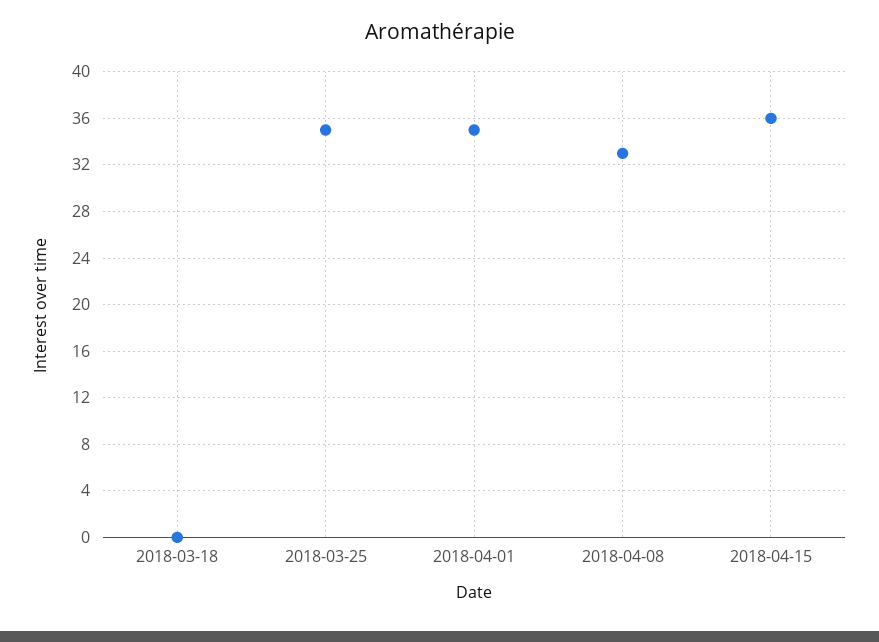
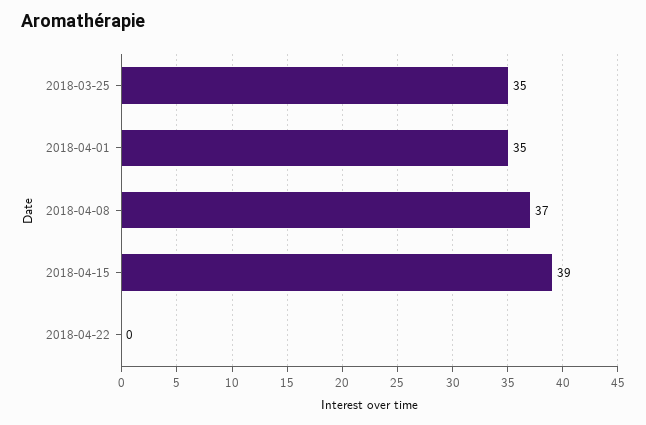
2018-03-18: 0 -> none
2018-04-08: 33 -> 37
2018-04-15: 36 -> 39
2018-04-22: none -> 0

